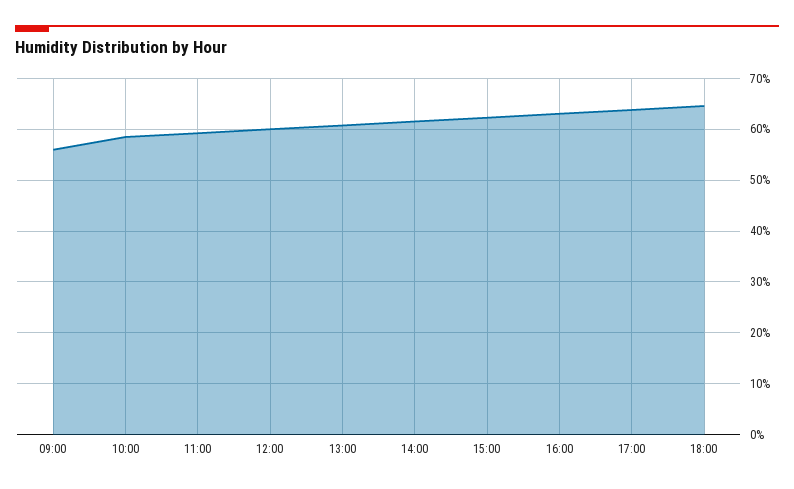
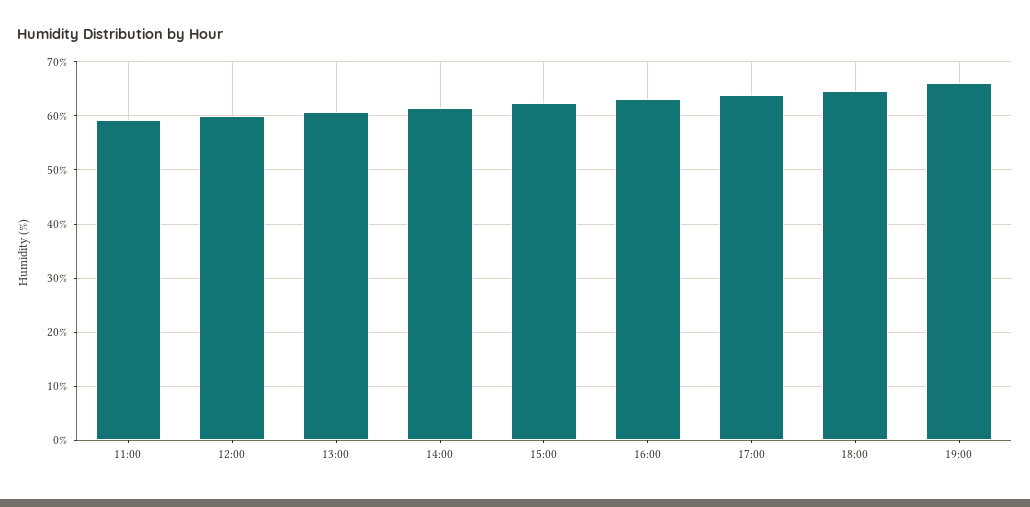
09:00: 56 -> none
10:00: 58 -> none
19:00: none -> 66

